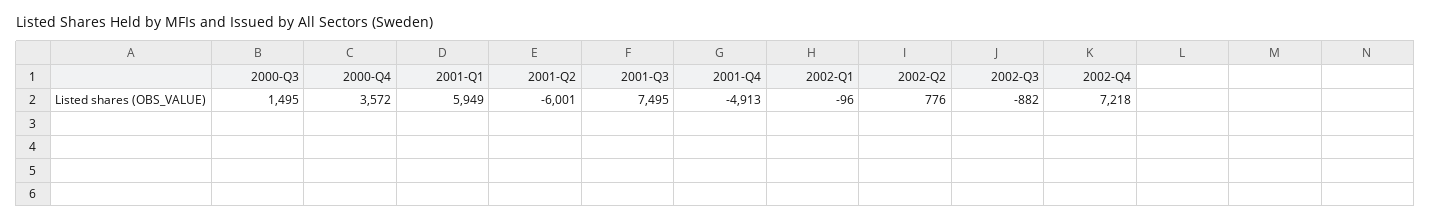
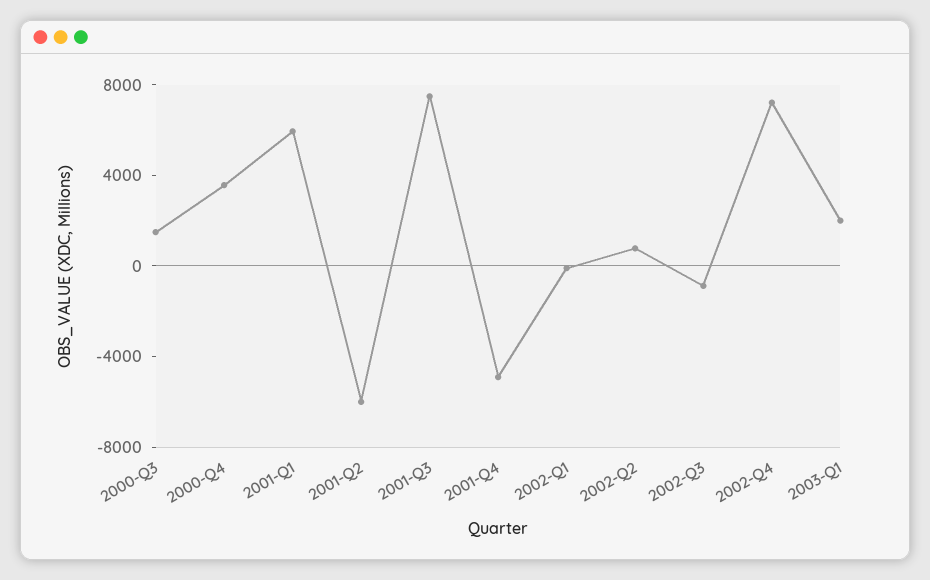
2003-Q1: none -> 2000

